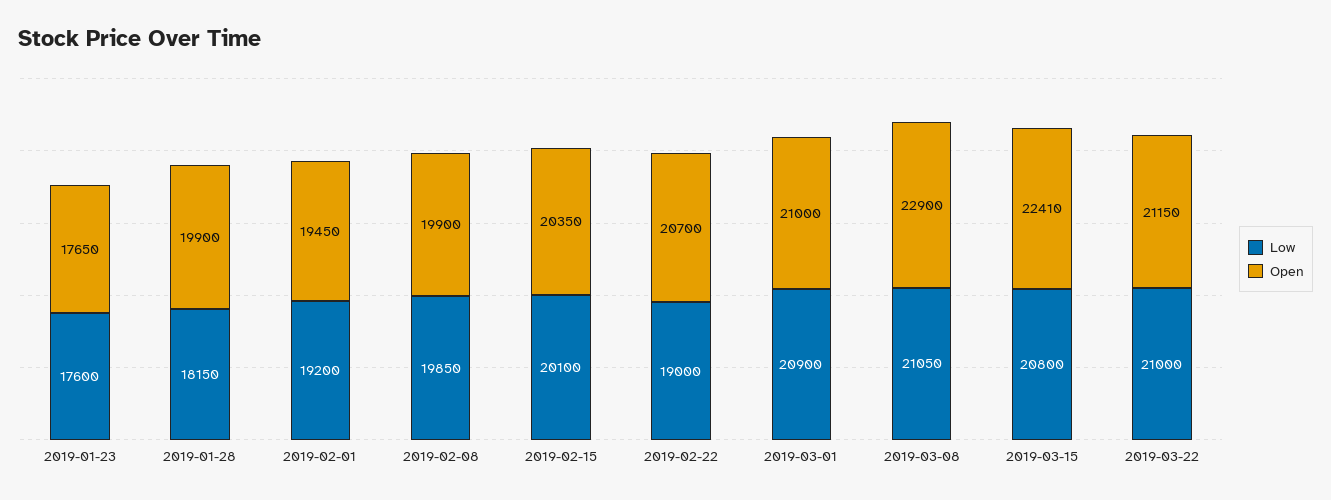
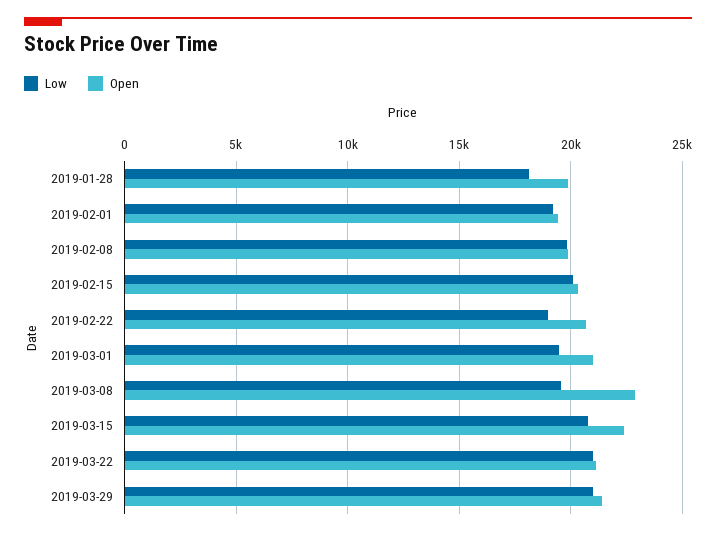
Low, 2019-01-23: 17600 -> none
Open, 2019-01-23: 17650 -> none
Low, 2019-03-01: 20900 -> 19500
Low, 2019-03-08: 21050 -> 19500
Low, 2019-03-29: none -> 21000
Open, 2019-03-29: none -> 21500

